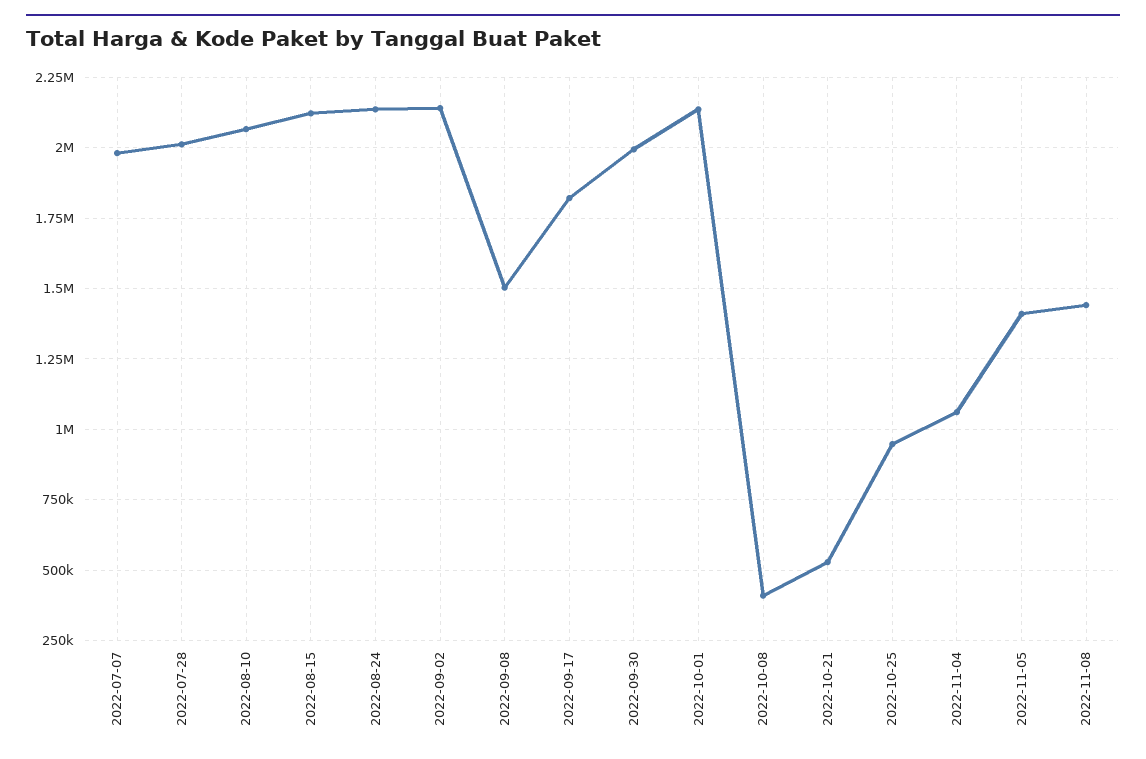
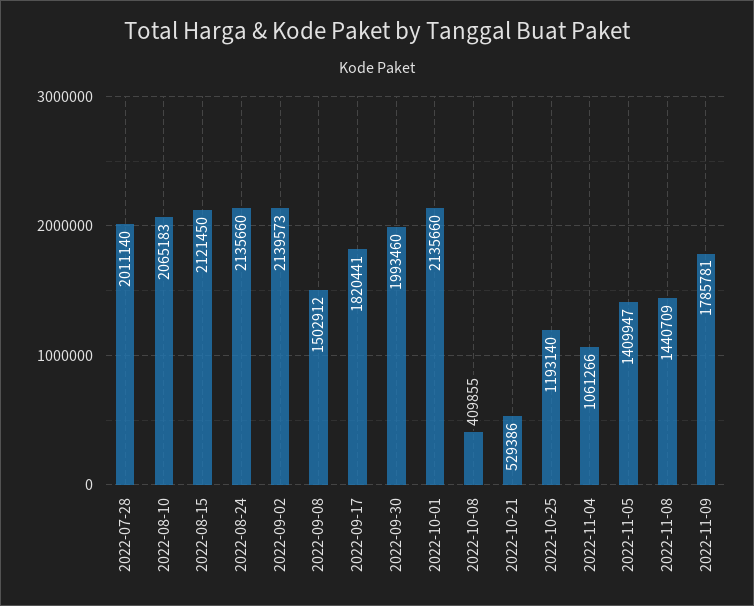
2022-07-07: 1975000 -> none
2022-10-25: 950000 -> 1193140
2022-11-09: none -> 1785781

